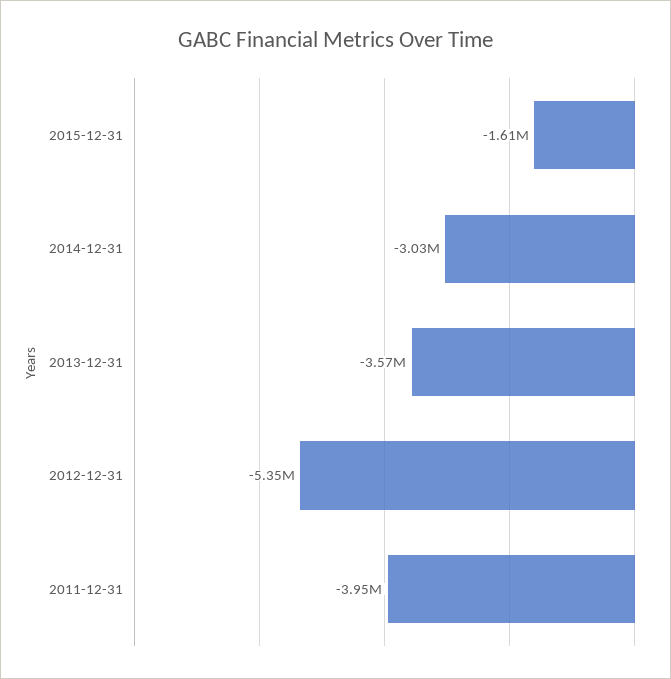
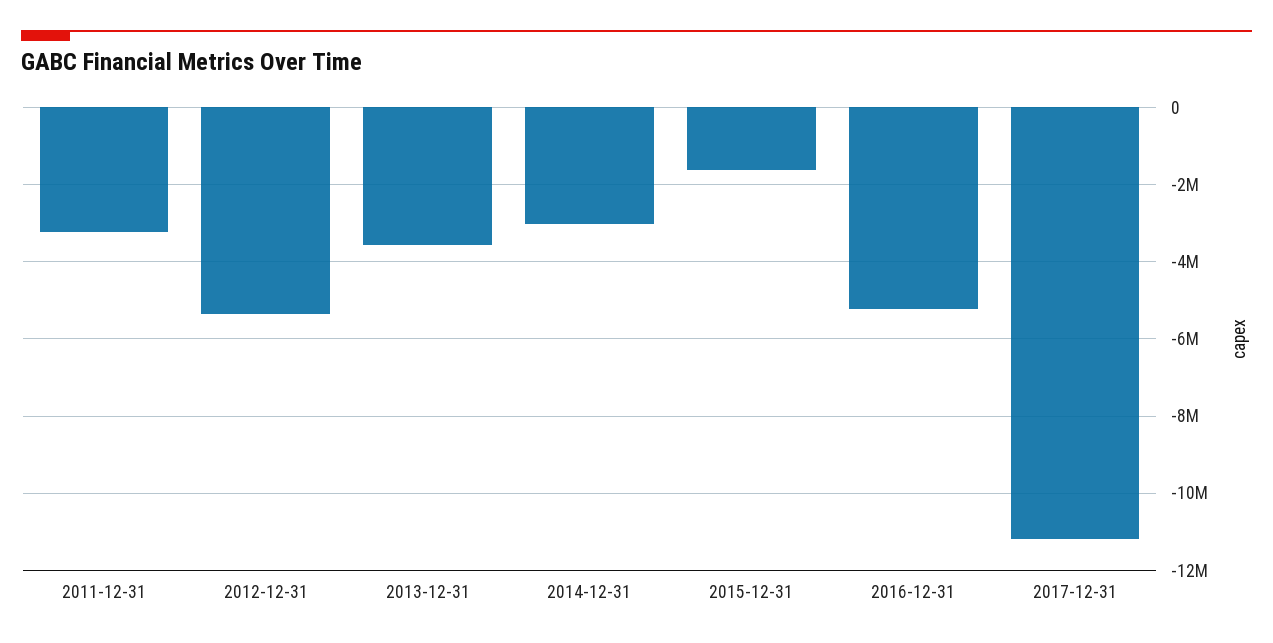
2011-12-31: -3950000 -> -3200000
2016-12-31: none -> -5200000
2017-12-31: none -> -11200000

